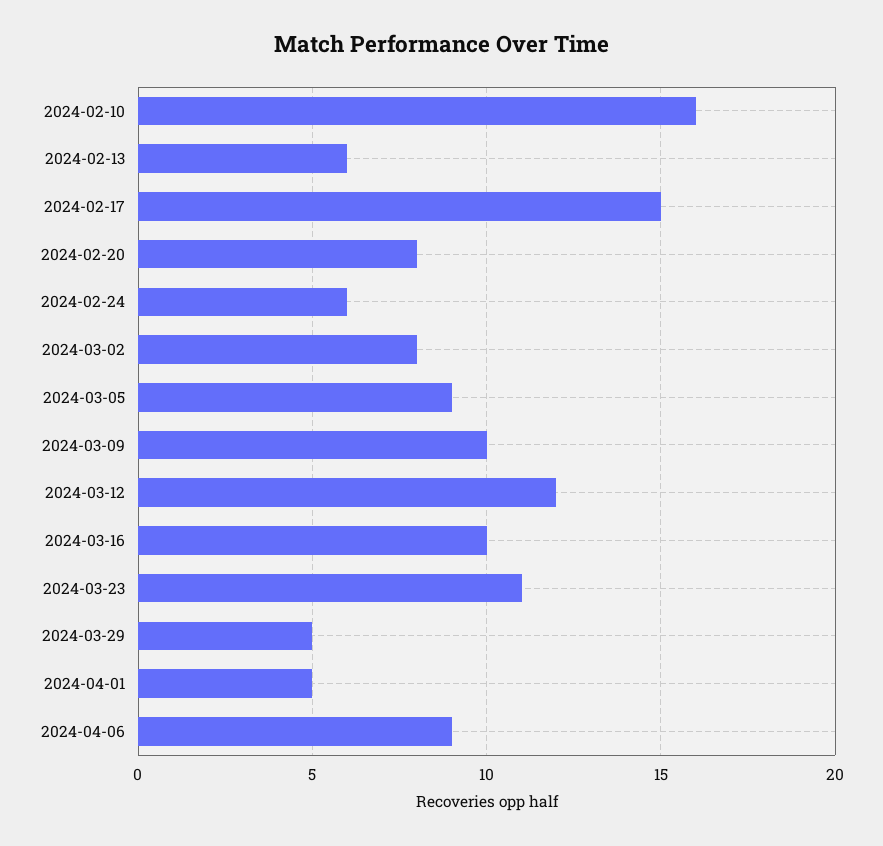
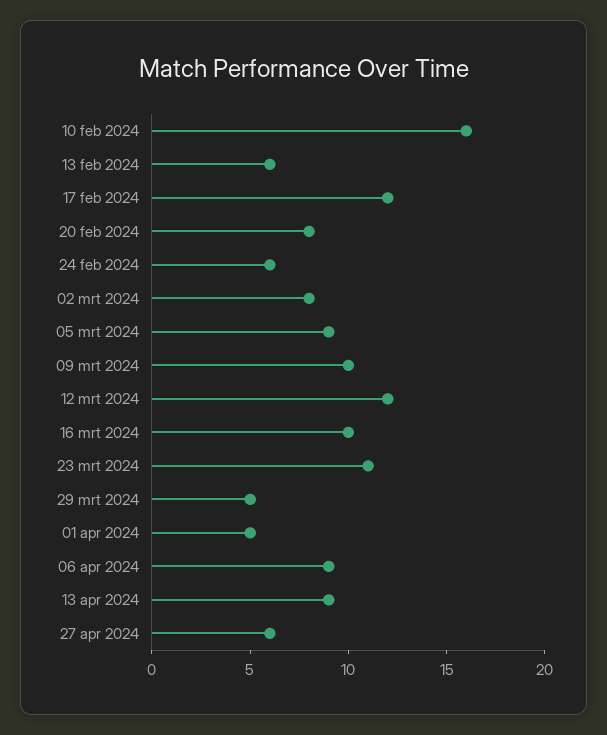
2024-02-17: 15 -> 12
13 apr 2024: none -> 9
27 apr 2024: none -> 6

